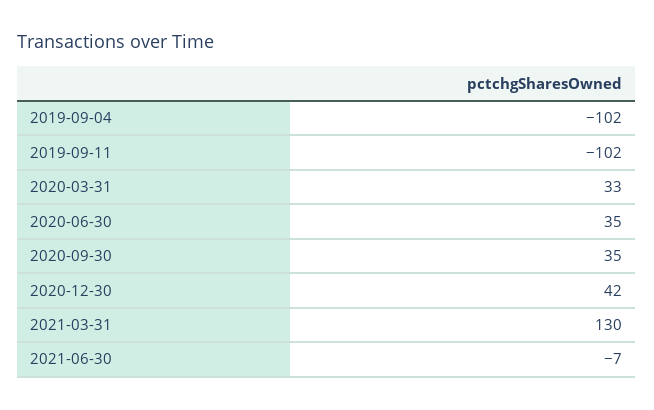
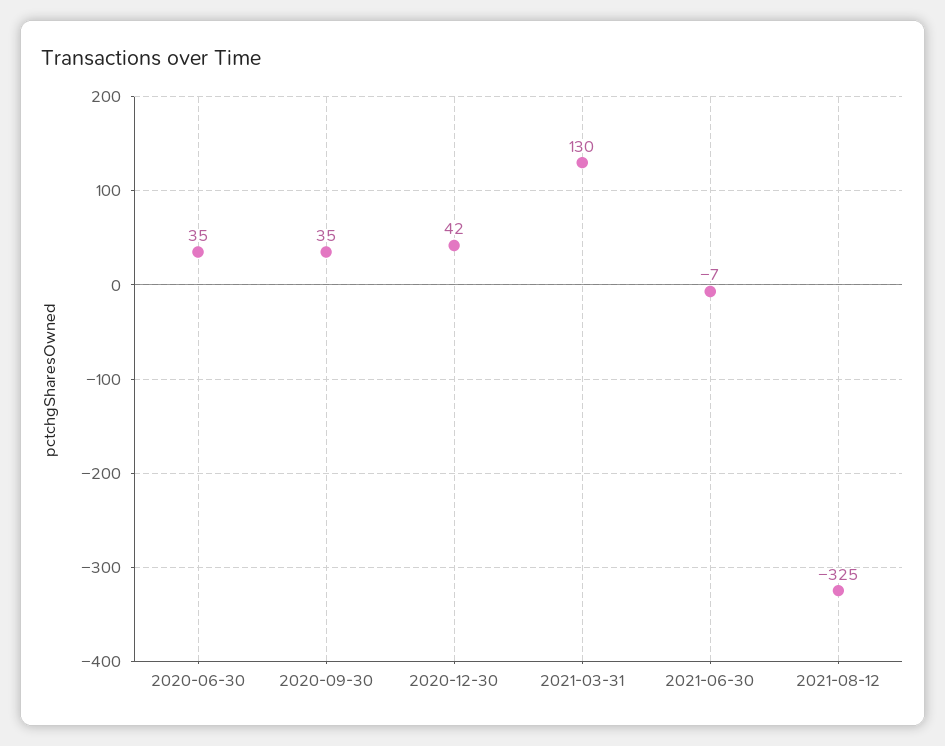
2019-09-04: -102 -> none
2019-09-11: -102 -> none
2020-03-31: 33 -> none
2021-08-12: none -> -325

